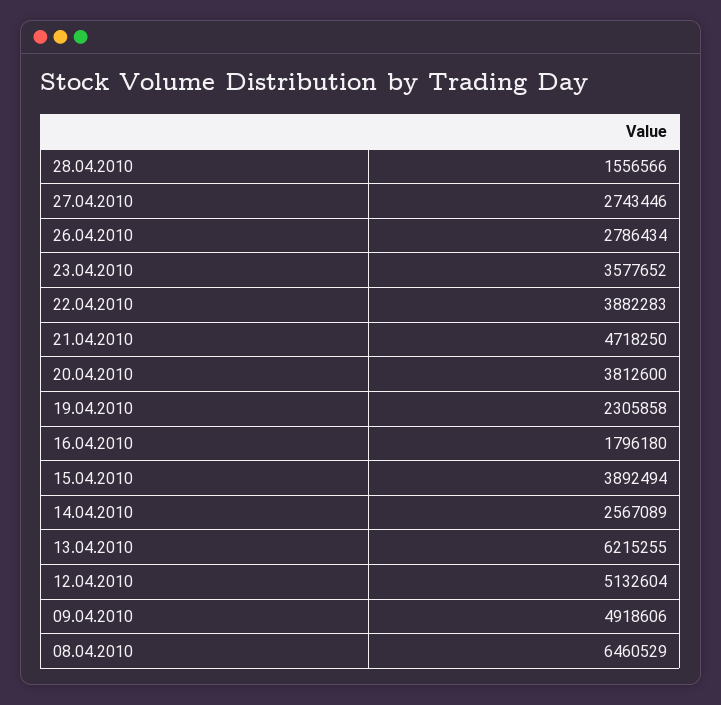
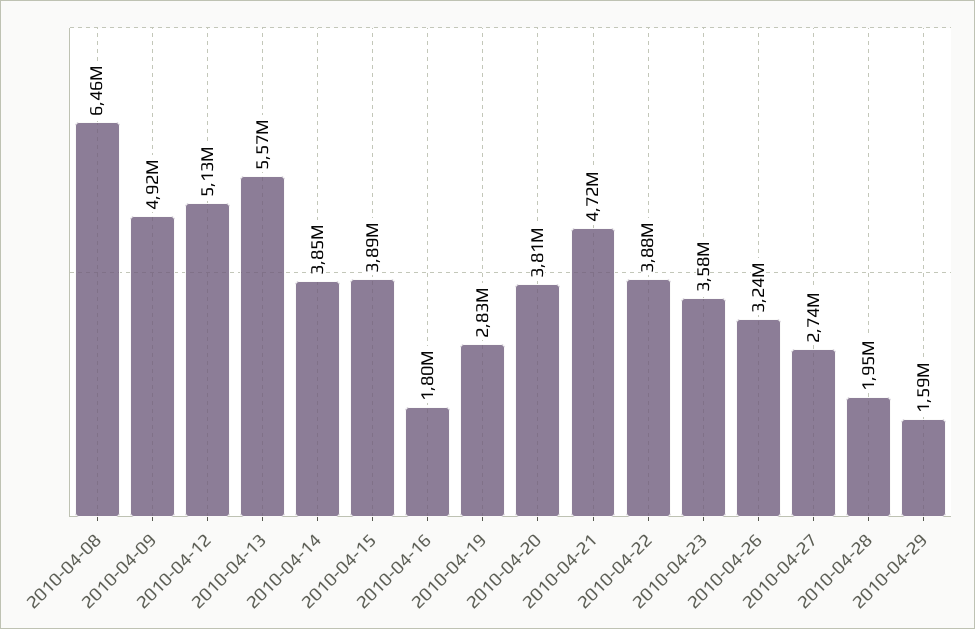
28.04.2010: 1556566 -> 1950000
26.04.2010: 2786434 -> 3240000
19.04.2010: 2305858 -> 2830000
14.04.2010: 2567089 -> 3850000
13.04.2010: 6215255 -> 5570000
2010-04-29: none -> 1590000

